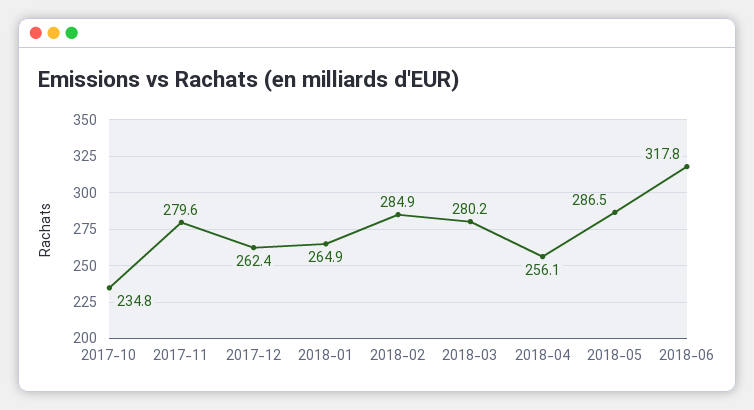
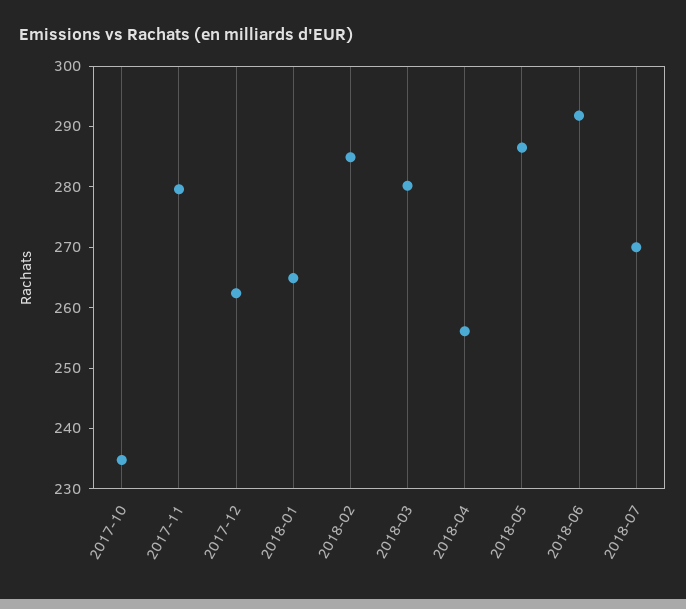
2018-06: 317.8 -> 292
2018-07: none -> 270

